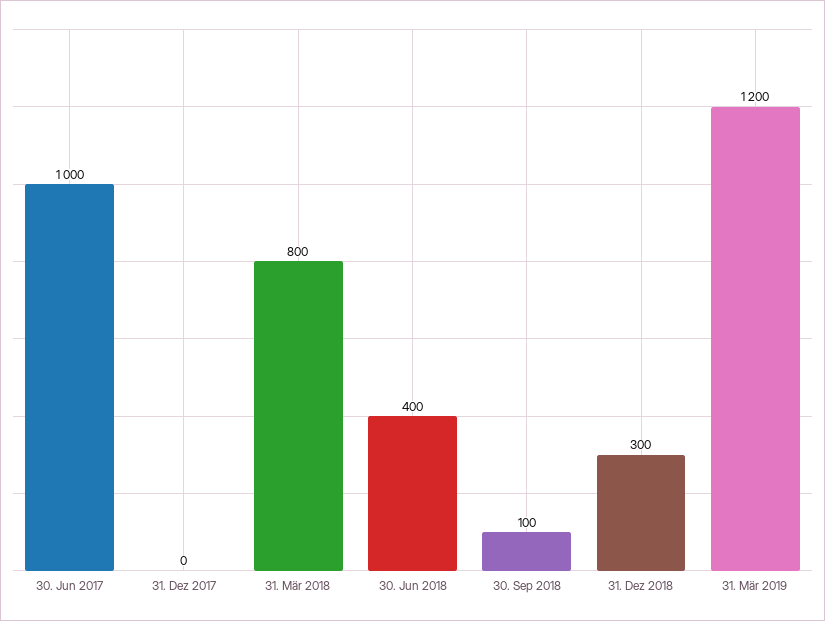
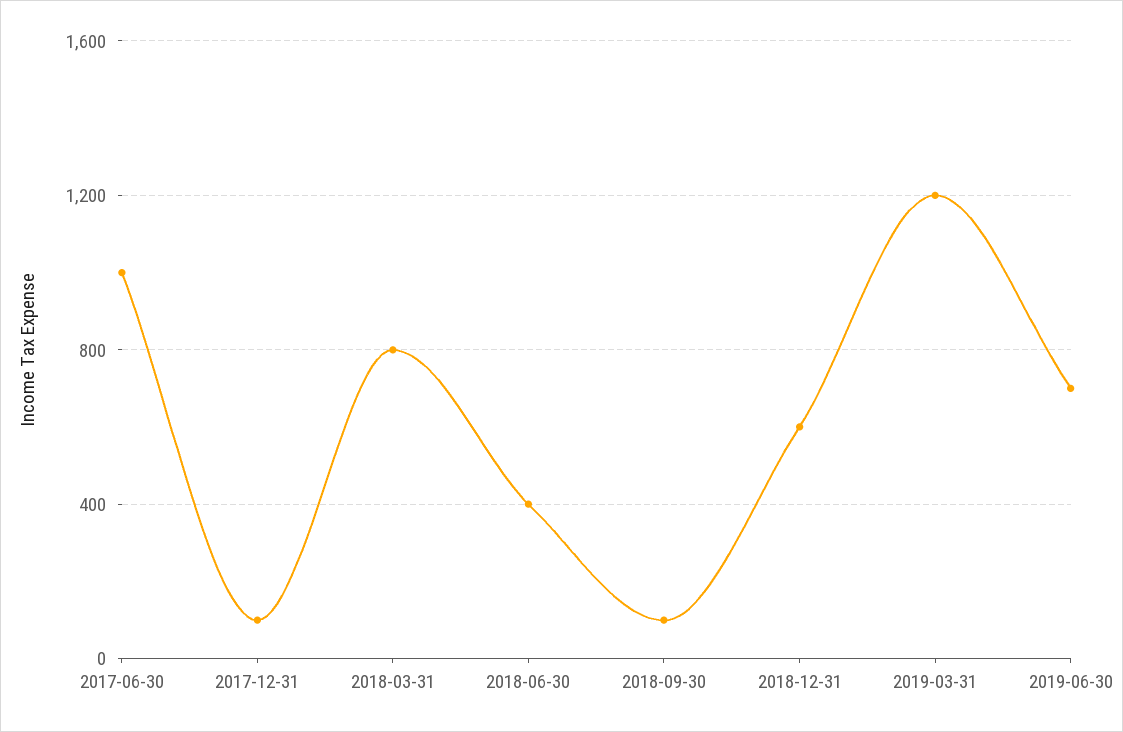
31. Dez 2017: 0 -> 100
31. Dez 2018: 300 -> 600
2019-06-30: none -> 700

